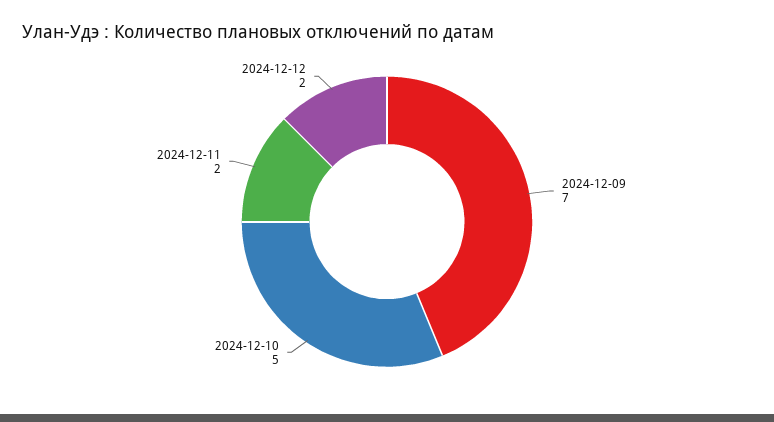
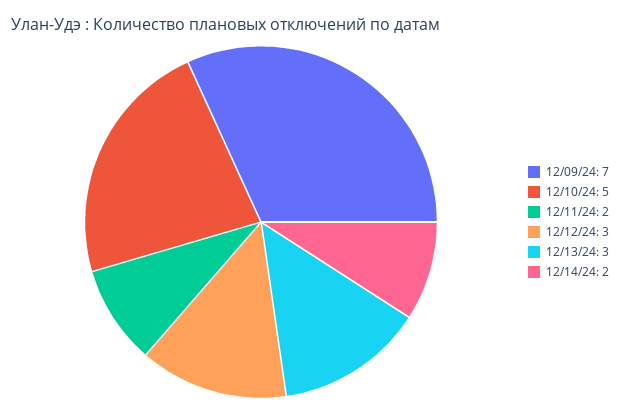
2024-12-12: 2 -> 3
12/13/24: none -> 3
12/14/24: none -> 2

